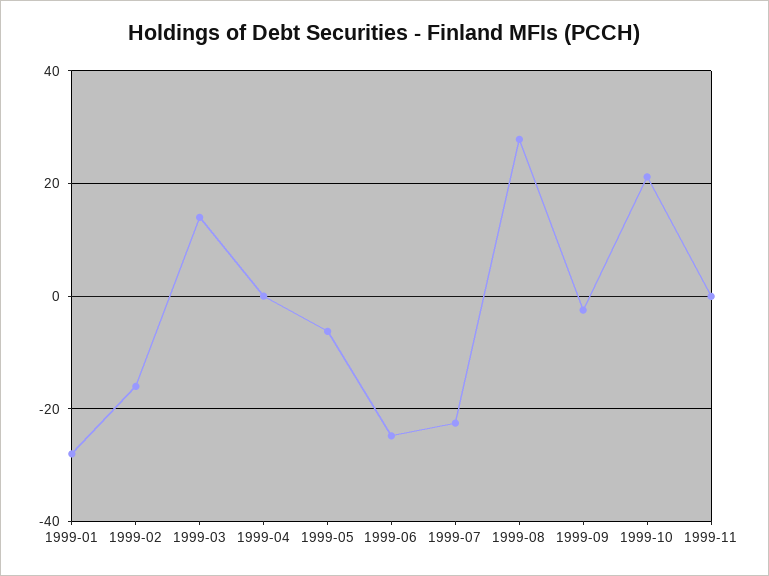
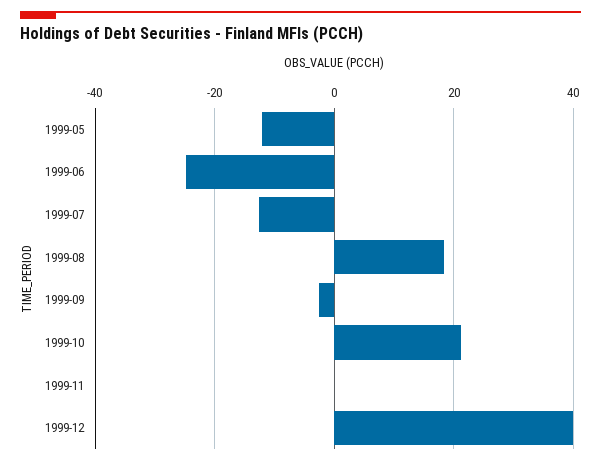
1999-01: -28 -> none
1999-02: -16 -> none
1999-03: 14 -> none
1999-04: 0 -> none
1999-05: -6 -> -12
1999-07: -22 -> -12
1999-08: 28 -> 18
1999-12: none -> 40

